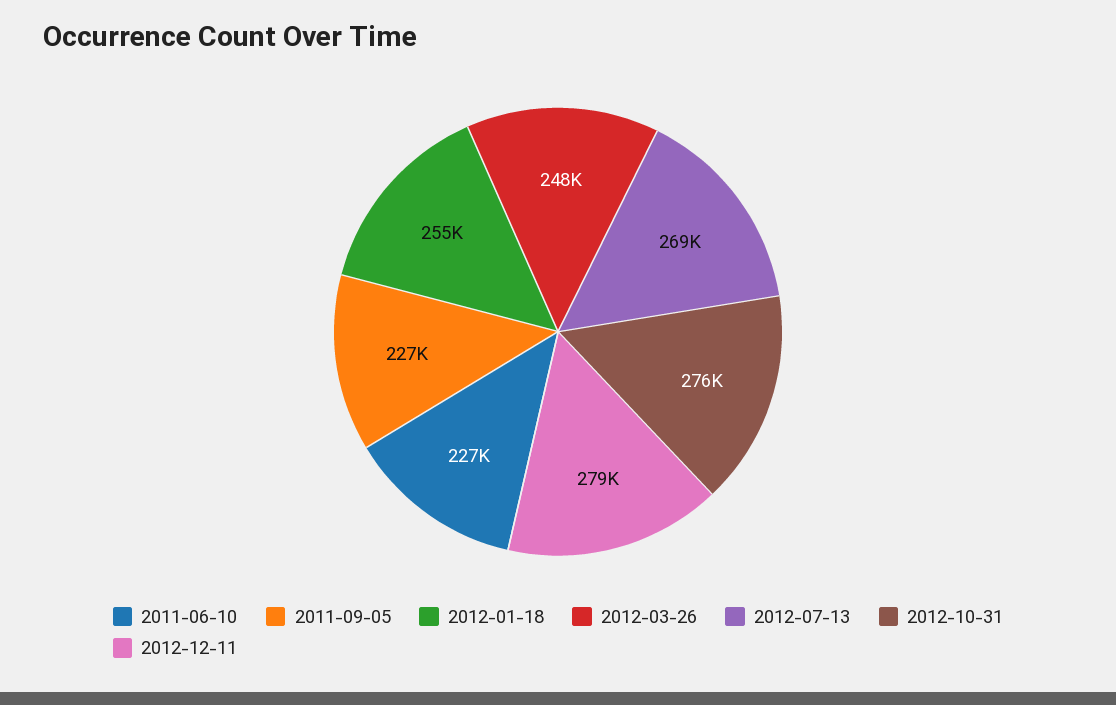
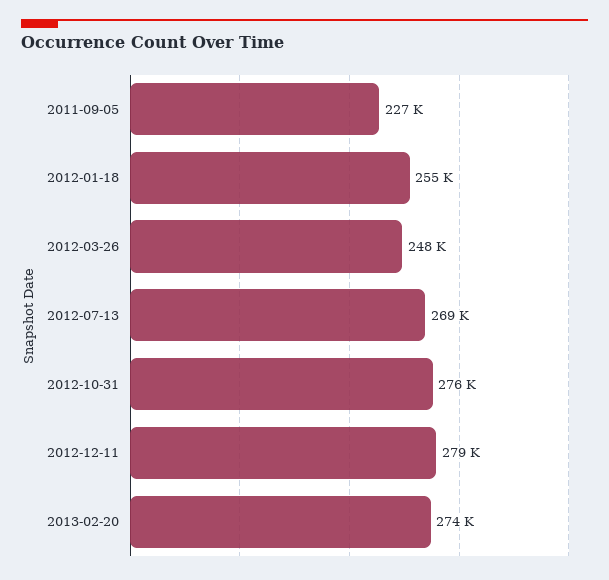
2011-06-10: 227000 -> none
2013-02-20: none -> 274000

